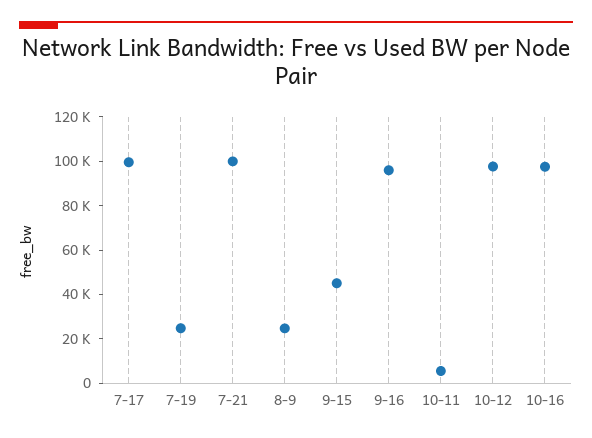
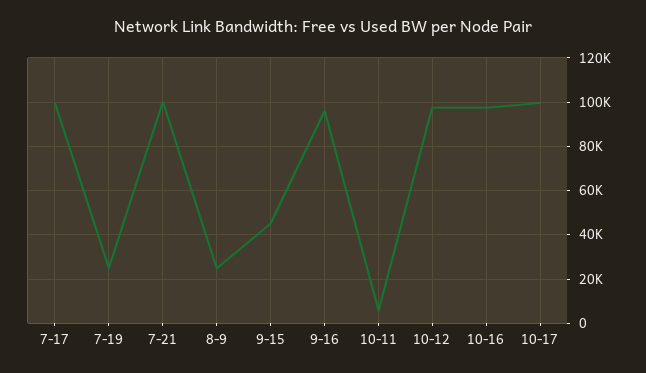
10-17: none -> 100000

